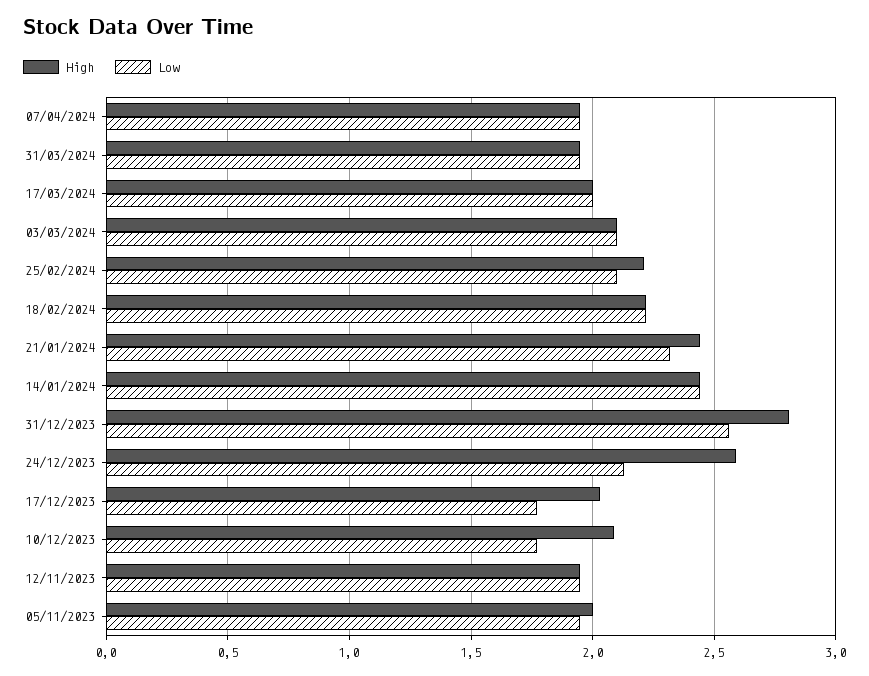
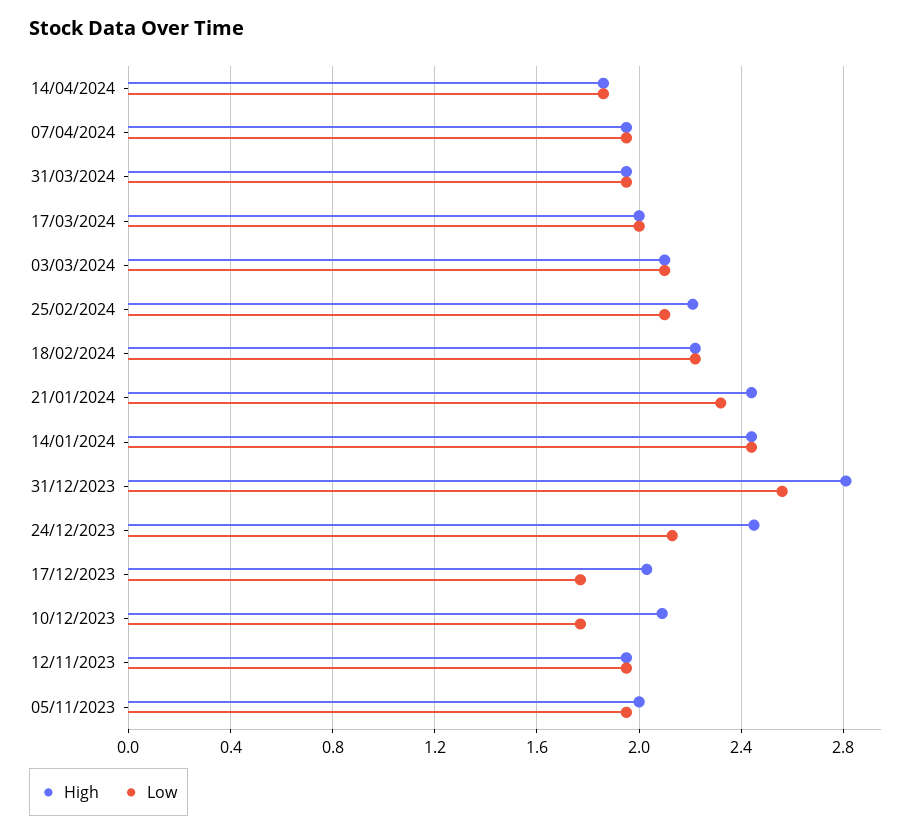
High, 24/12/2023: 2.6 -> 2.45
High, 14/04/2024: none -> 1.85
Low, 14/04/2024: none -> 1.85

